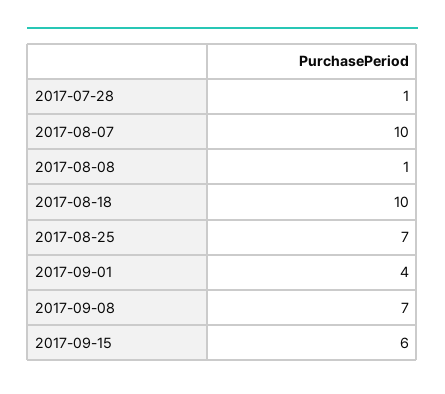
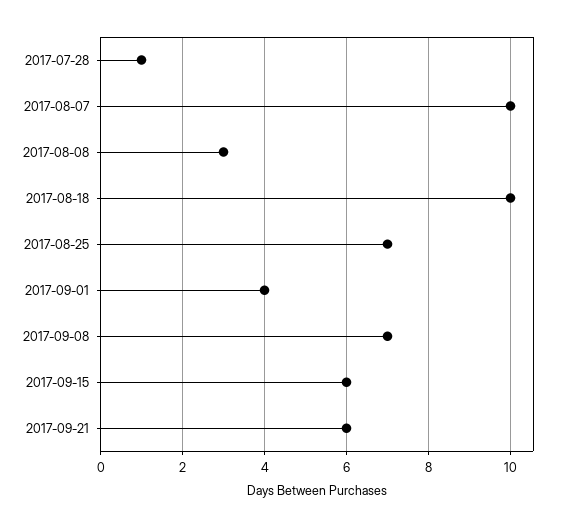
2017-08-08: 1 -> 3
2017-09-21: none -> 6

